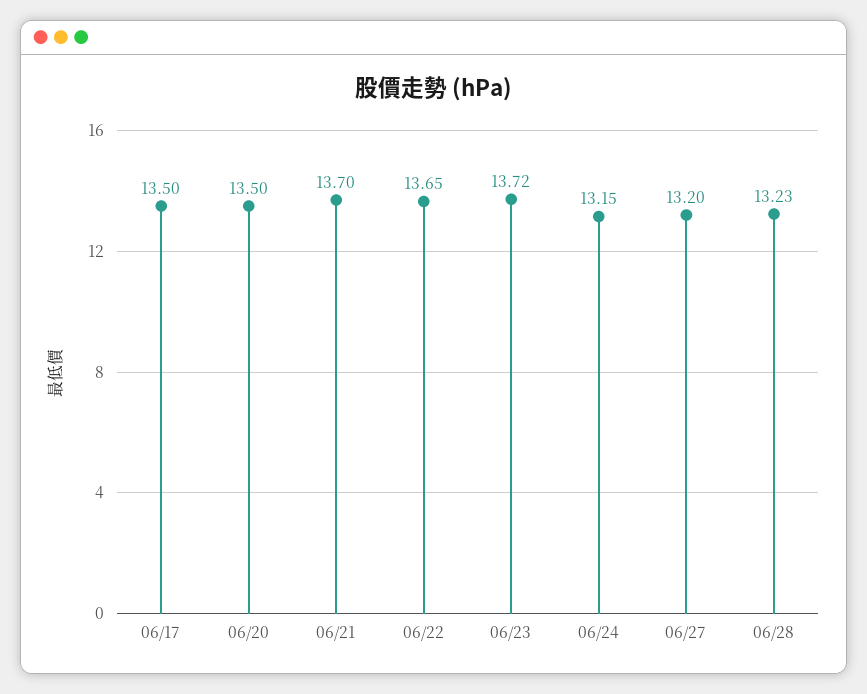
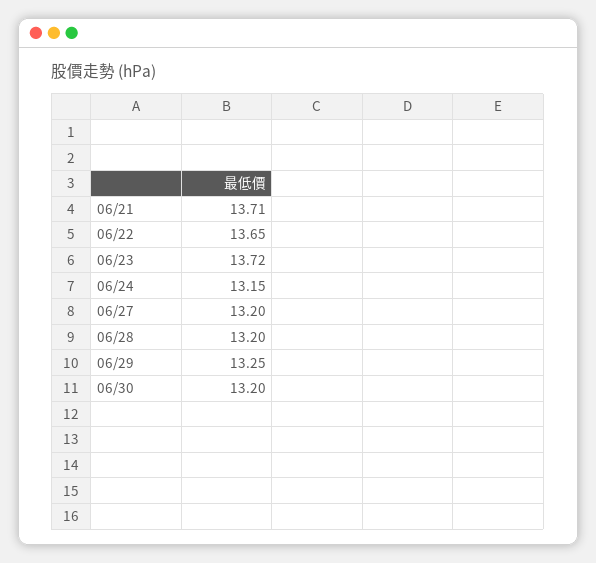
06/17: 13.5 -> none
06/20: 13.5 -> none
06/21: 13.7 -> 13.71
06/28: 13.23 -> 13.2
06/29: none -> 13.25
06/30: none -> 13.2

